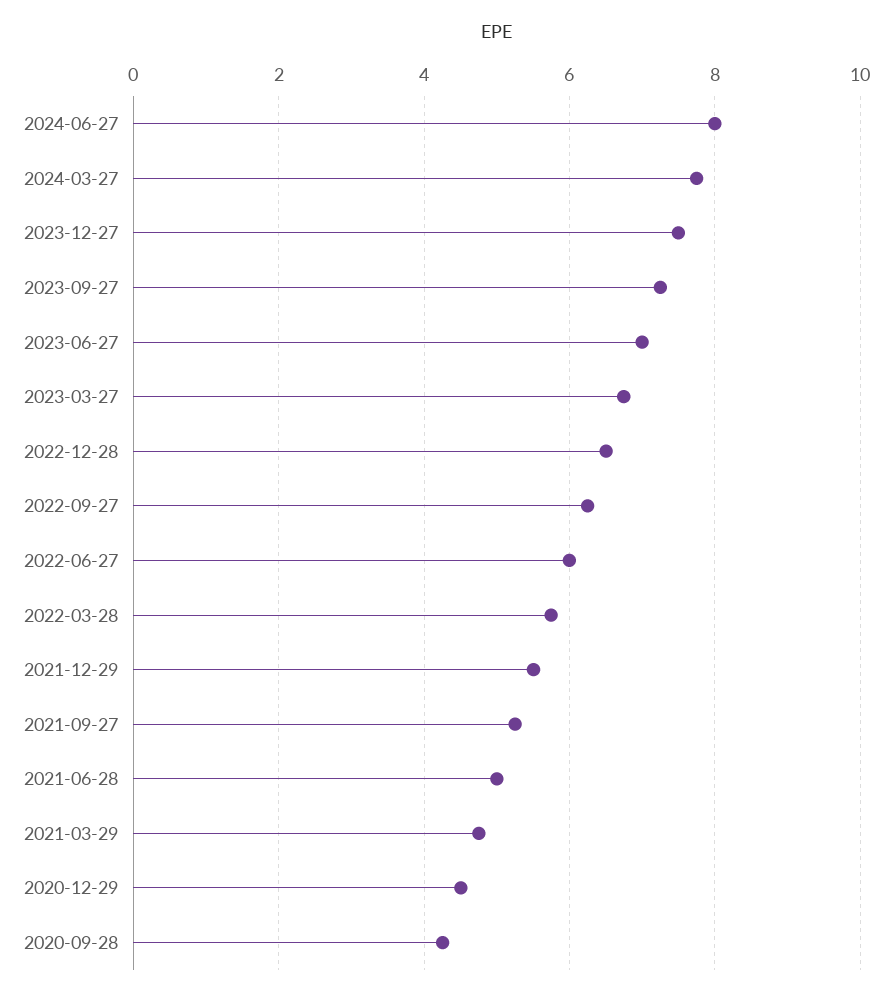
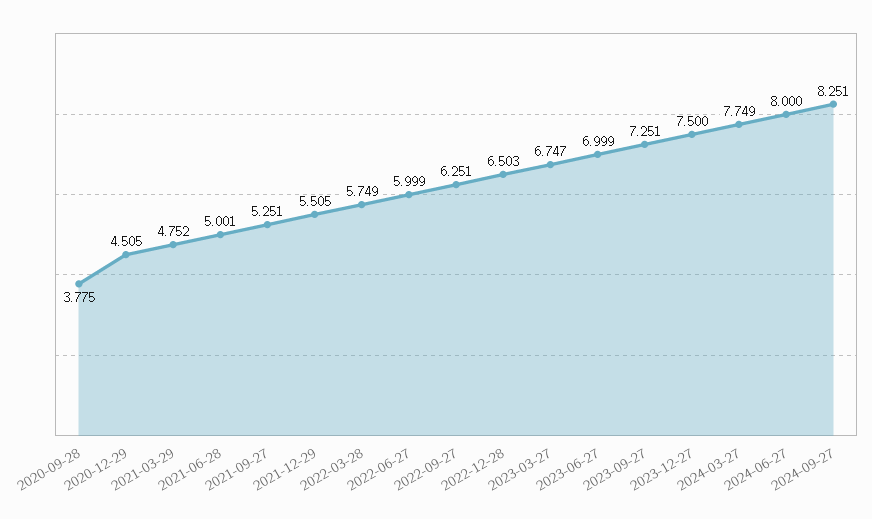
2020-09-28: 4.2 -> 3.775
2024-09-27: none -> 8.251

